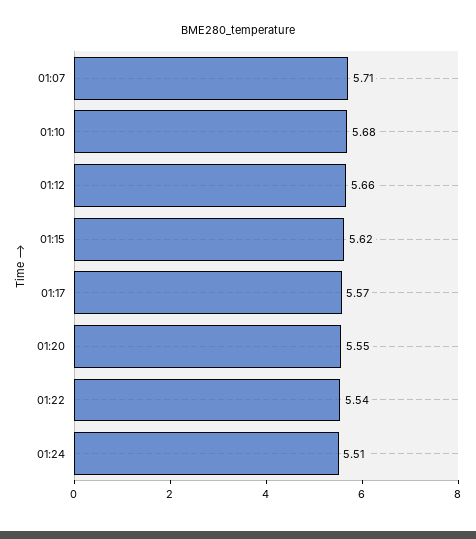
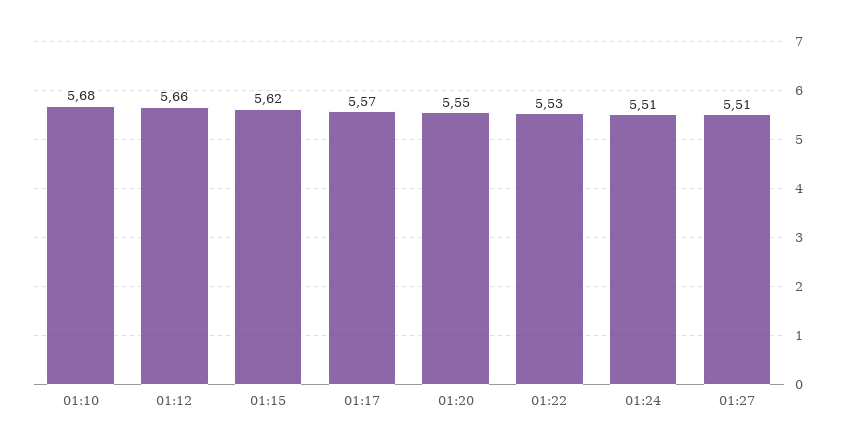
01:07: 5.71 -> none
01:22: 5.54 -> 5.53
01:27: none -> 5.51

